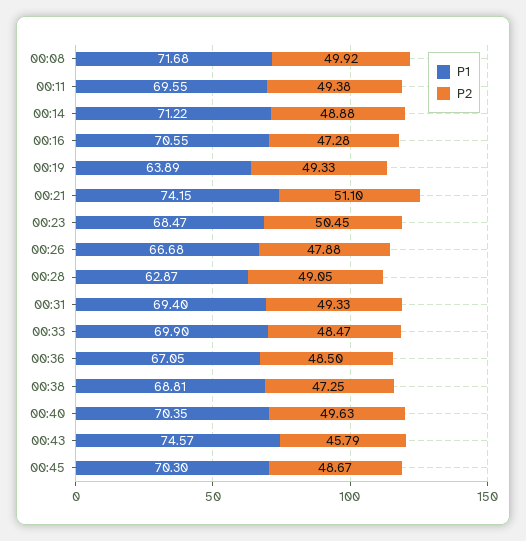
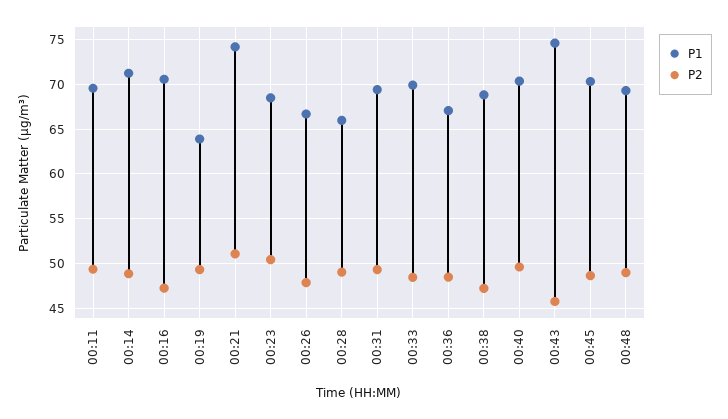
P1, 00:08: 71.68 -> none
P2, 00:08: 49.92 -> none
P1, 00:28: 62.87 -> 66
P1, 00:48: none -> 69
P2, 00:48: none -> 49

